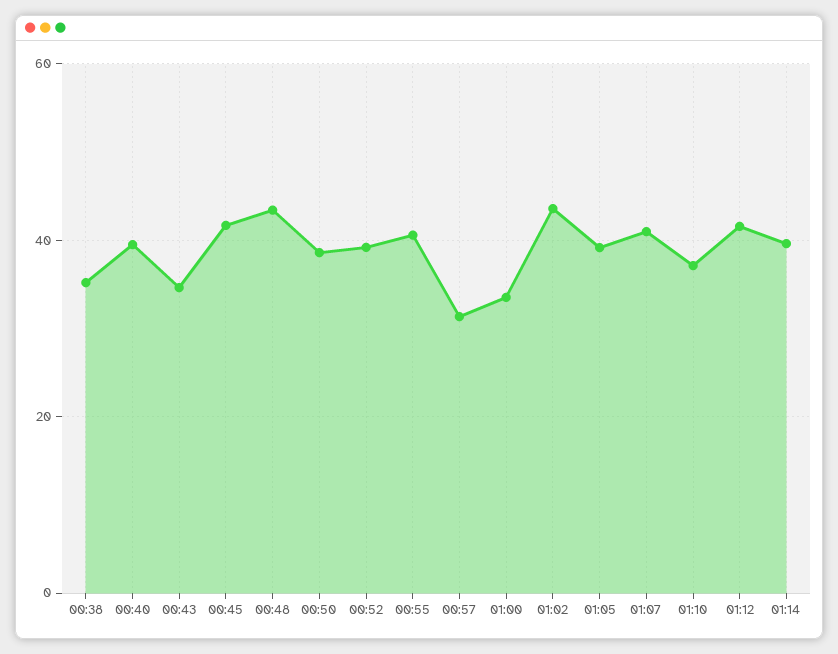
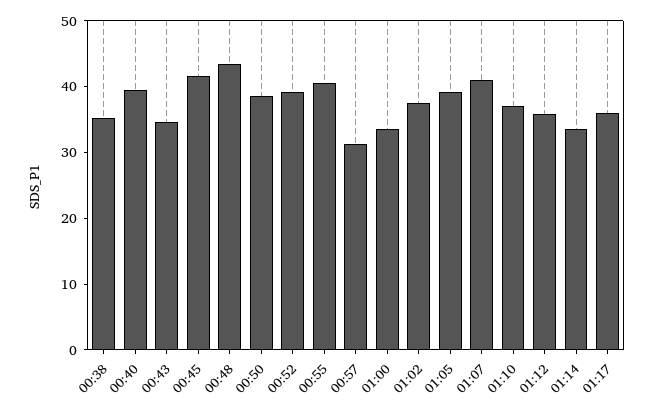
01:02: 44 -> 38
01:12: 42 -> 36
01:14: 40 -> 34
01:17: none -> 36

